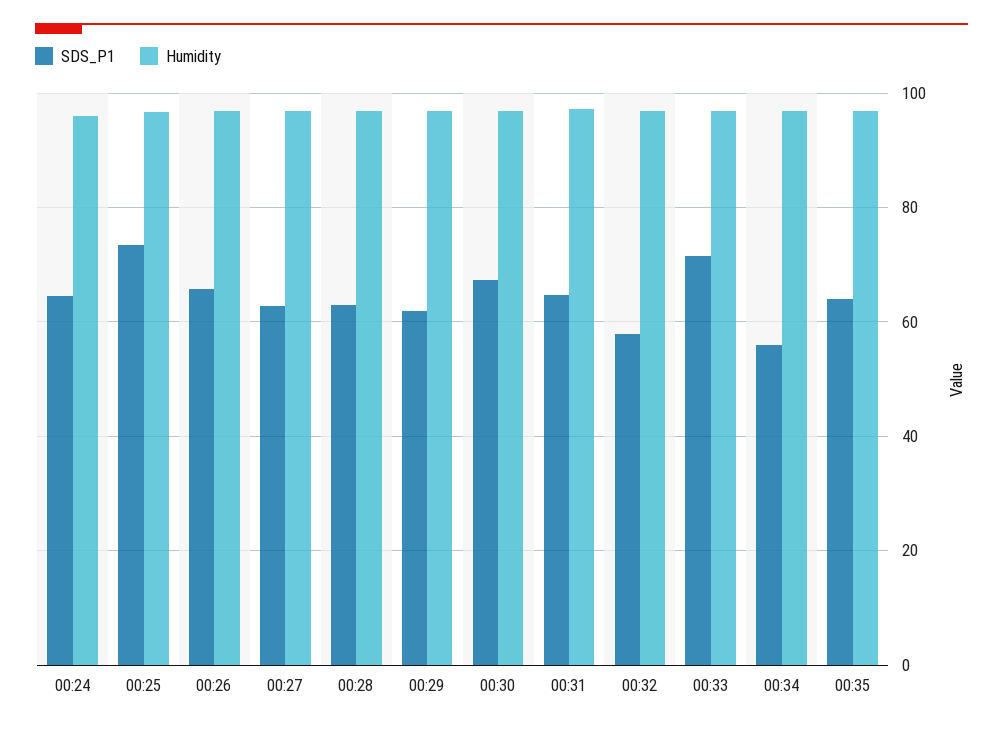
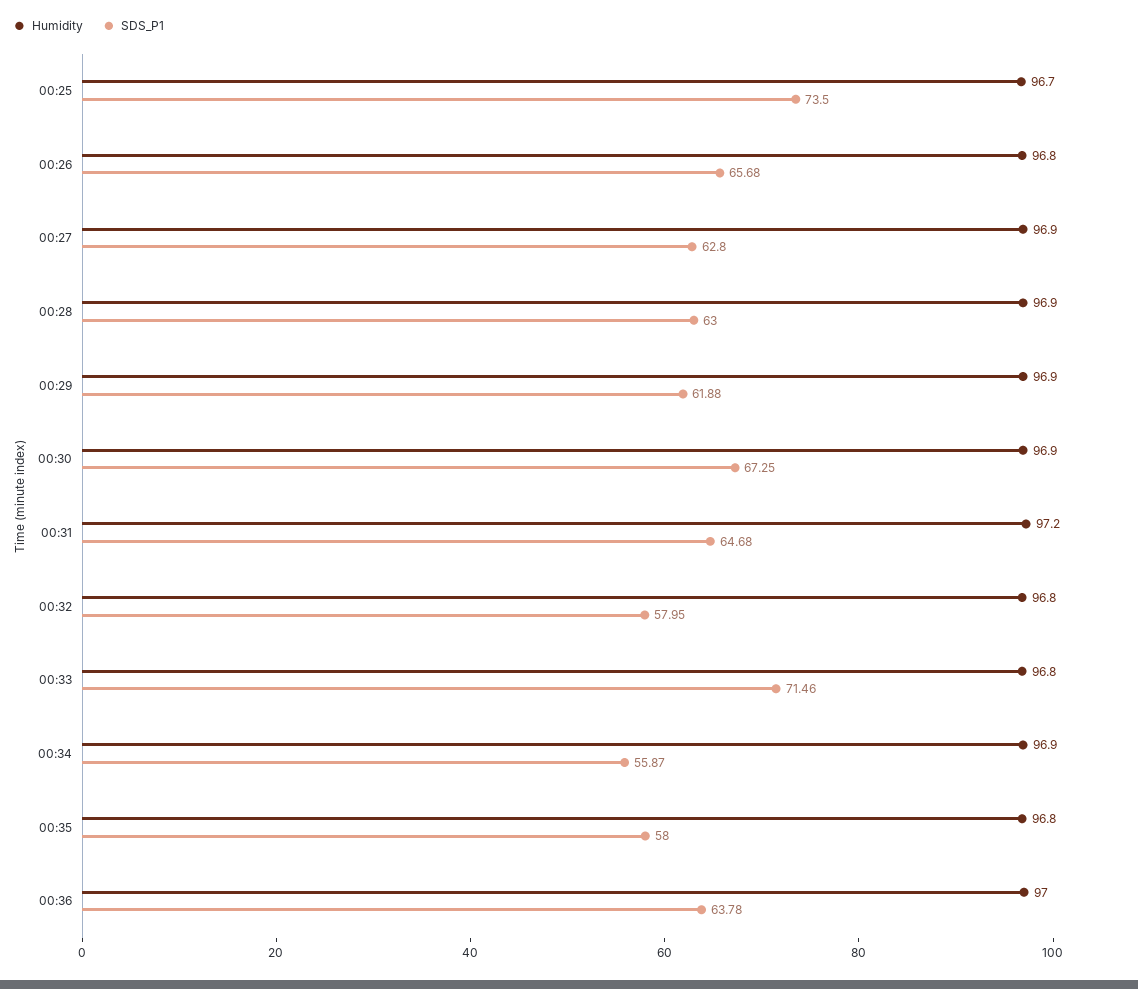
SDS_P1, 00:24: 64 -> none
Humidity, 00:24: 96 -> none
SDS_P1, 00:35: 64 -> 58
Humidity, 00:36: none -> 97
SDS_P1, 00:36: none -> 63.78

